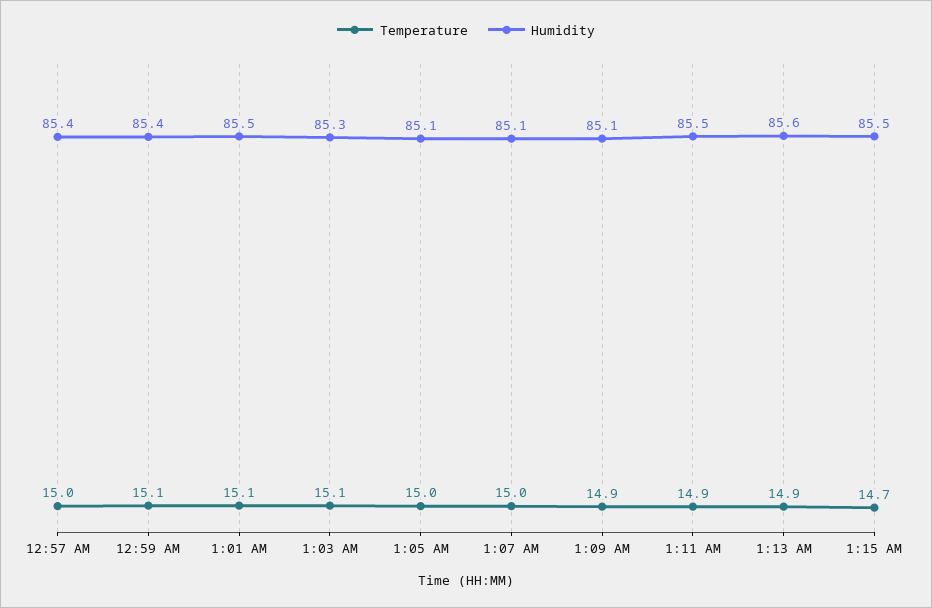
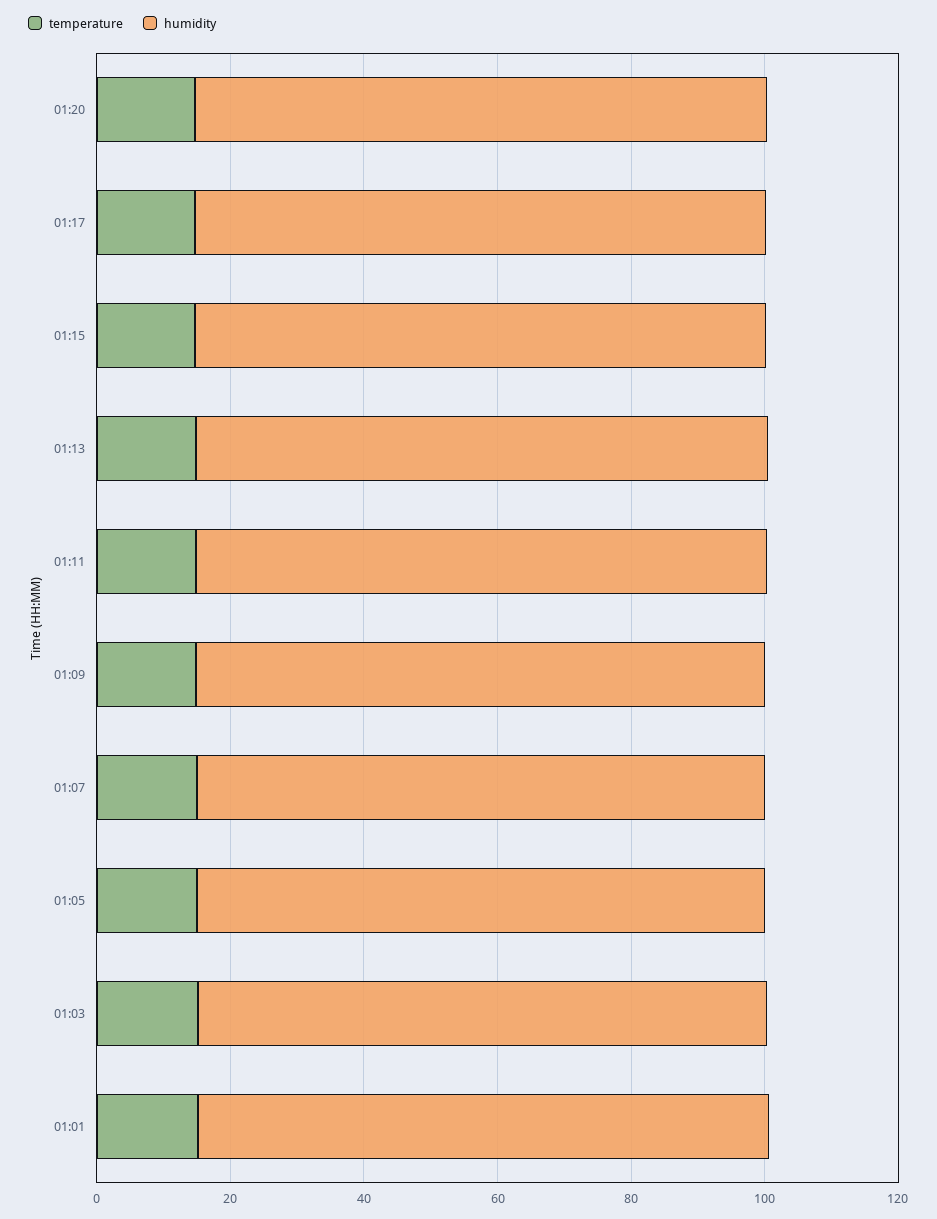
Temperature, 12:57 AM: 15 -> none
Humidity, 12:57 AM: 85.4 -> none
Temperature, 12:59 AM: 15.1 -> none
Humidity, 12:59 AM: 85.4 -> none
Temperature, 01:20: none -> 15
Humidity, 01:20: none -> 85
Temperature, 01:17: none -> 15
Humidity, 01:17: none -> 85

